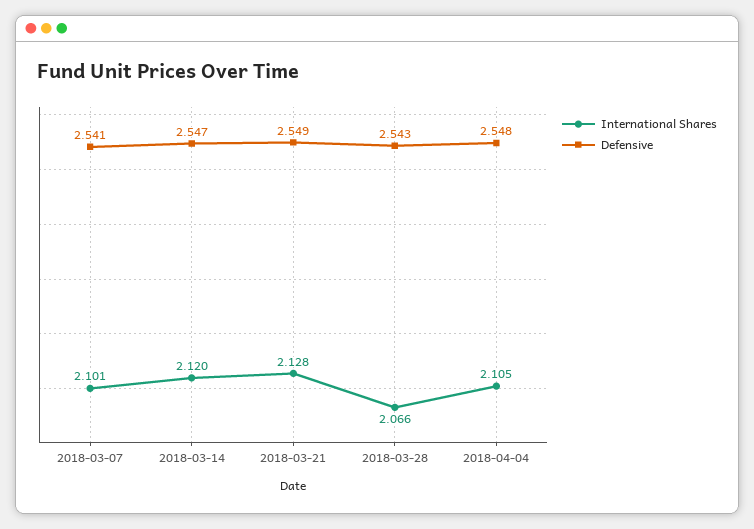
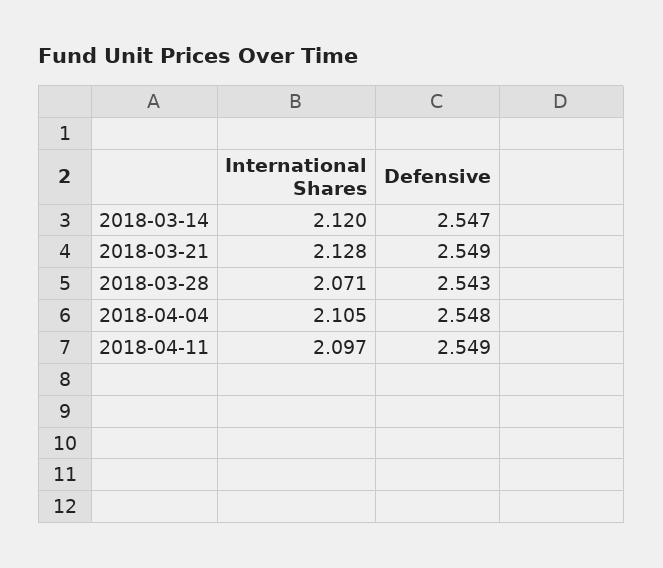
International Shares, 2018-03-07: 2.101 -> none
Defensive, 2018-03-07: 2.541 -> none
International Shares, 2018-03-28: 2.066 -> 2.071
International Shares, 2018-04-11: none -> 2.097
Defensive, 2018-04-11: none -> 2.549

